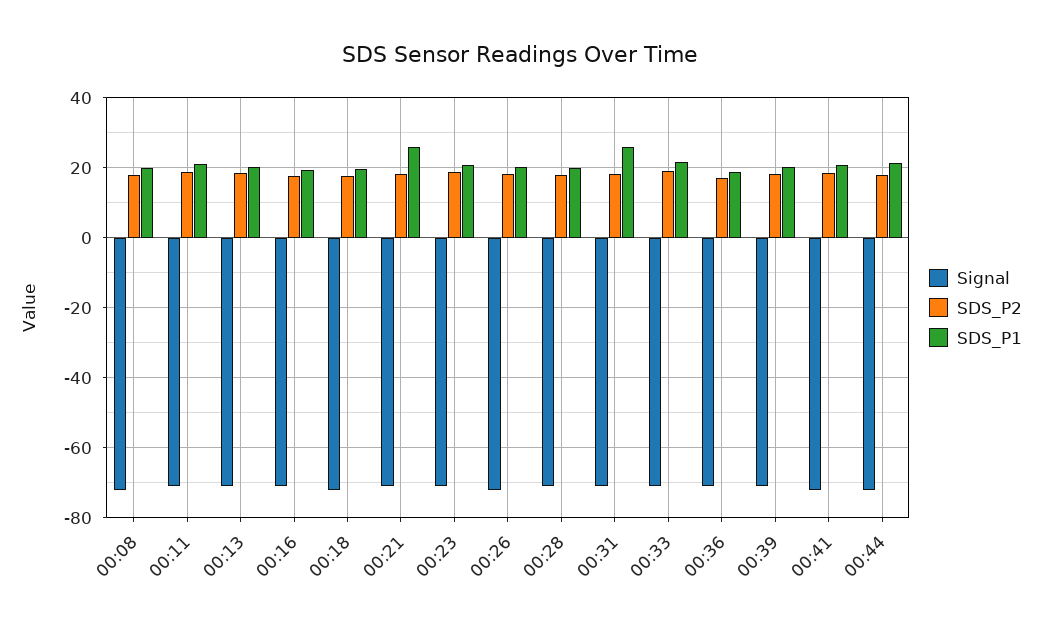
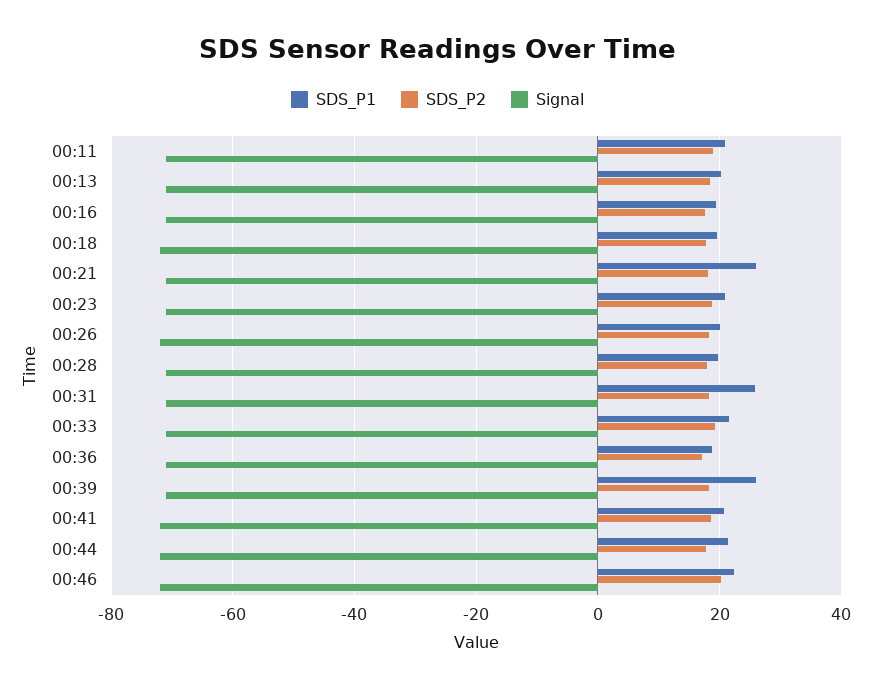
Signal, 00:08: -72 -> none
SDS_P2, 00:08: 18 -> none
SDS_P1, 00:08: 20 -> none
SDS_P1, 00:39: 20 -> 26
SDS_P1, 00:46: none -> 22
SDS_P2, 00:46: none -> 20
Signal, 00:46: none -> -72

